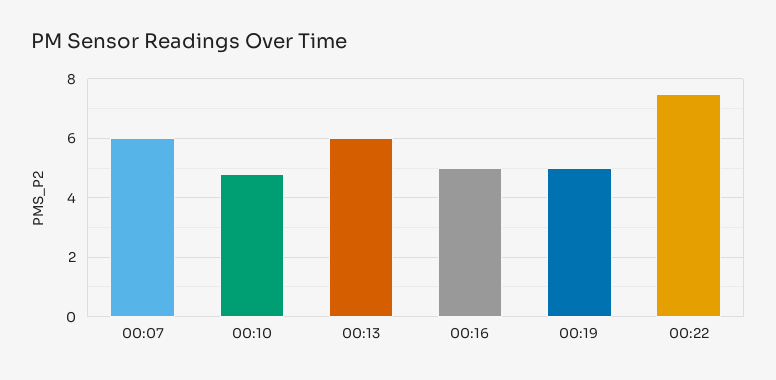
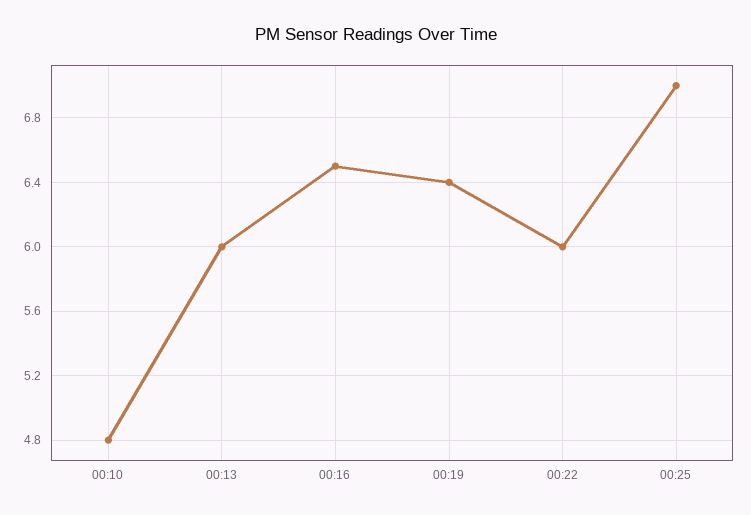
00:07: 6 -> none
00:16: 5 -> 6.5
00:19: 5 -> 6.4
00:22: 7.5 -> 6
00:25: none -> 7

